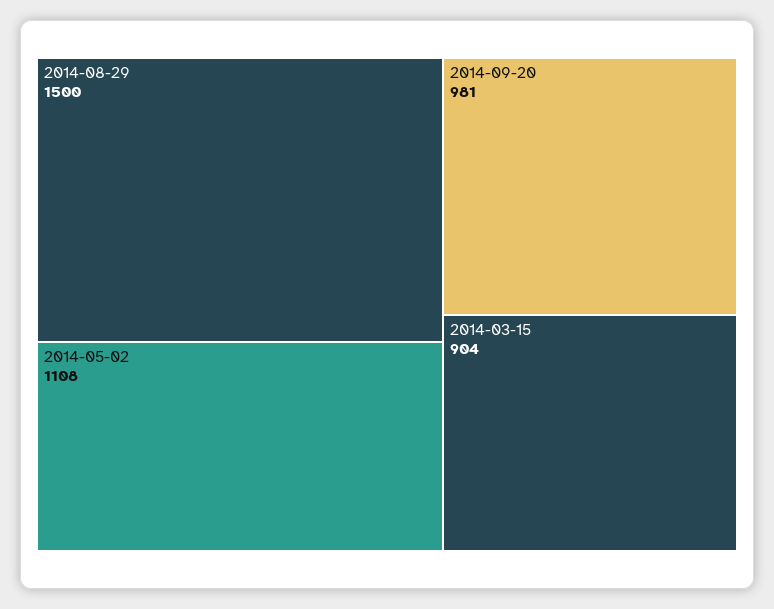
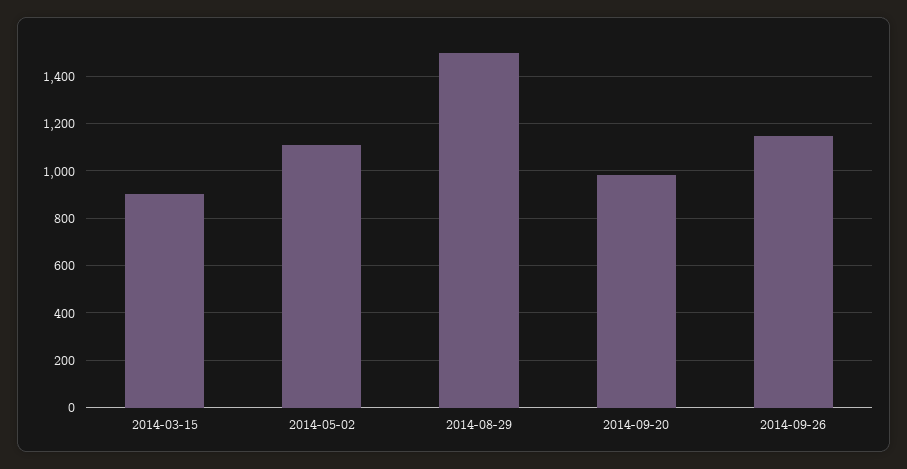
2014-09-26: none -> 1150

